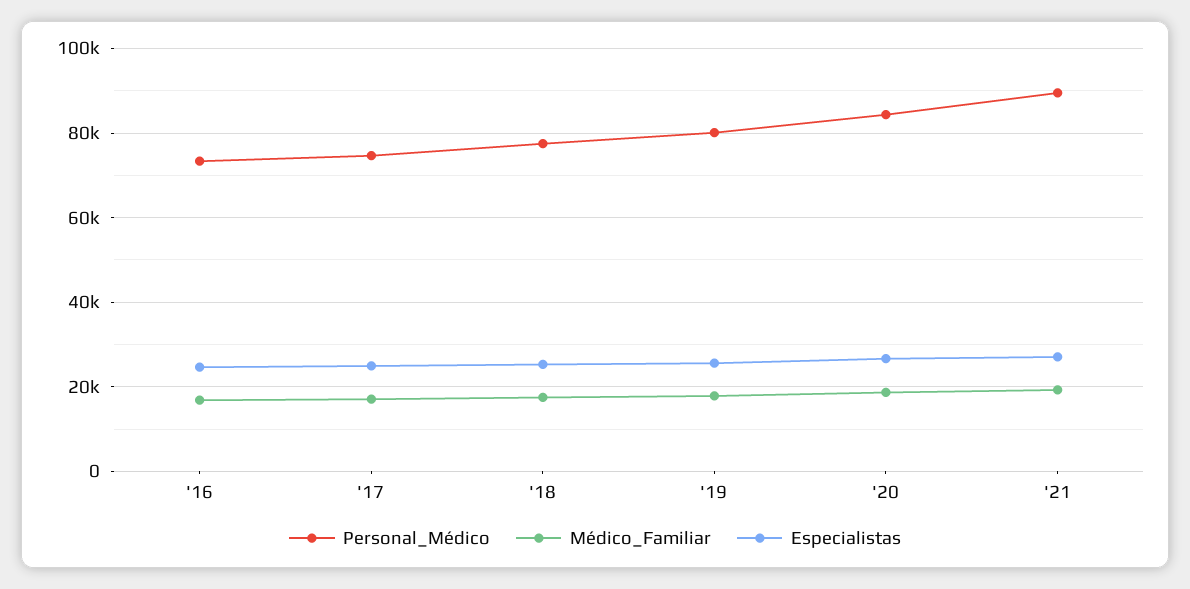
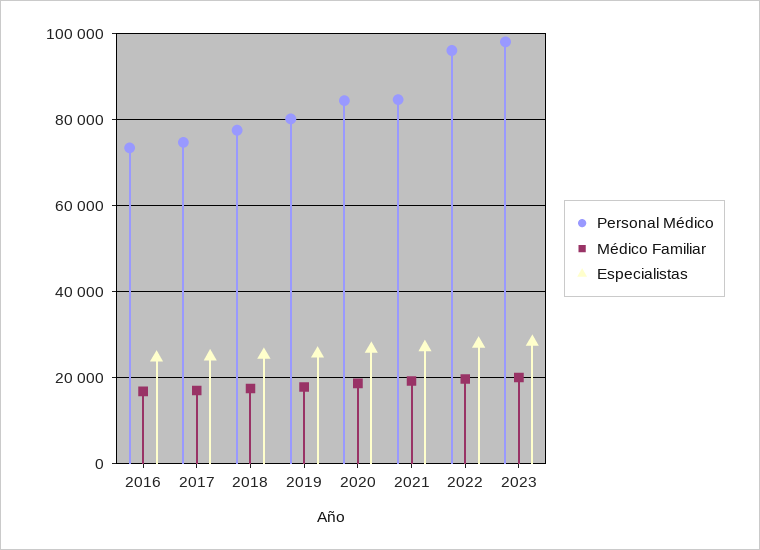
Personal_Médico, '21: 90000 -> 84000
Personal_Médico, 2022: none -> 96000
Médico_Familiar, 2022: none -> 20000
Especialistas, 2022: none -> 28000
Personal_Médico, 2023: none -> 98000
Médico_Familiar, 2023: none -> 20000
Especialistas, 2023: none -> 28000

